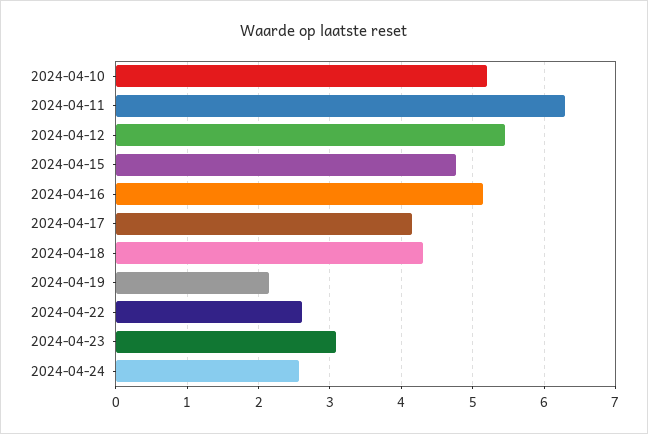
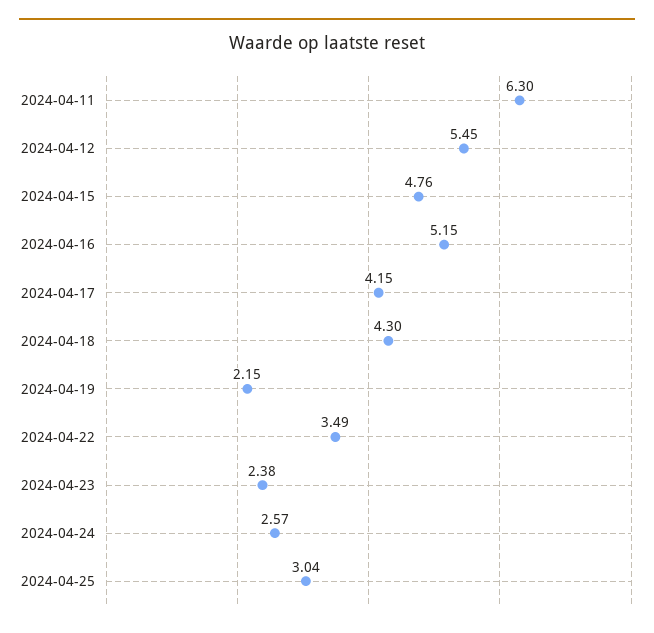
2024-04-10: 5.2 -> none
2024-04-22: 2.6 -> 3.49
2024-04-23: 3.1 -> 2.38
2024-04-25: none -> 3.04

